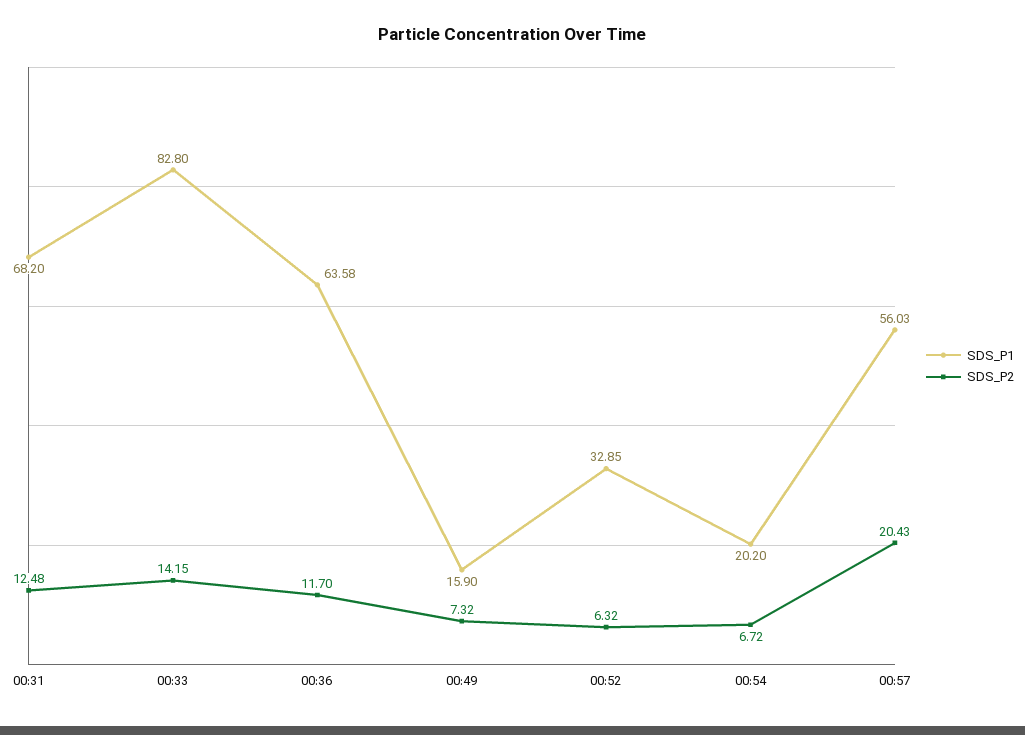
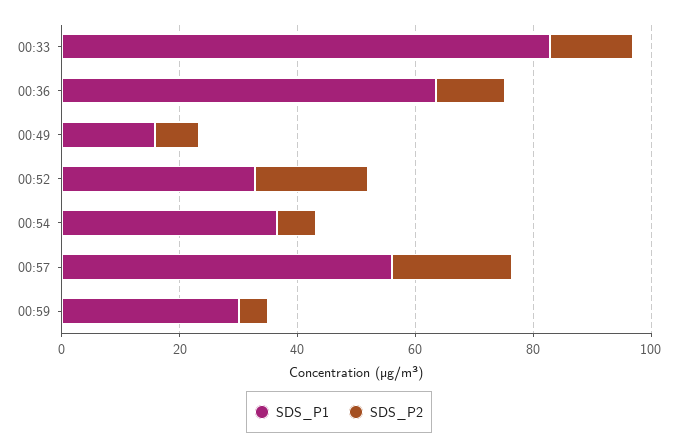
SDS_P1, 00:31: 68.2 -> none
SDS_P2, 00:31: 12.48 -> none
SDS_P2, 00:52: 6.32 -> 20
SDS_P1, 00:54: 20.2 -> 35
SDS_P1, 00:59: none -> 30
SDS_P2, 00:59: none -> 5

